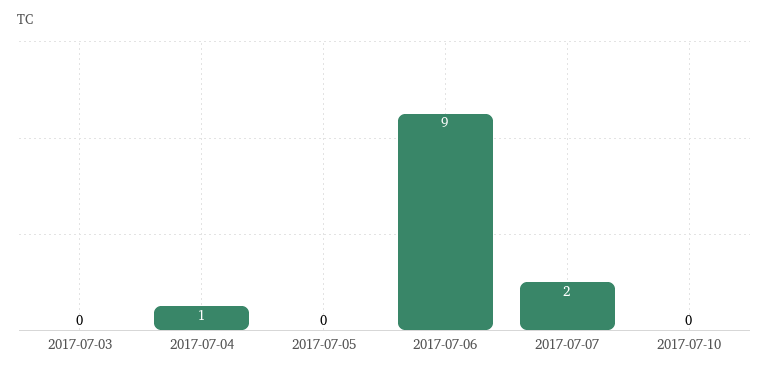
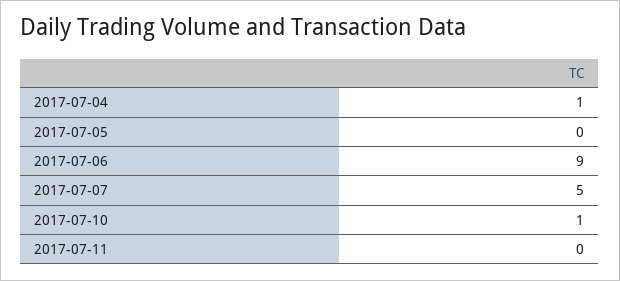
2017-07-03: 0 -> none
2017-07-07: 2 -> 5
2017-07-10: 0 -> 1
2017-07-11: none -> 0

